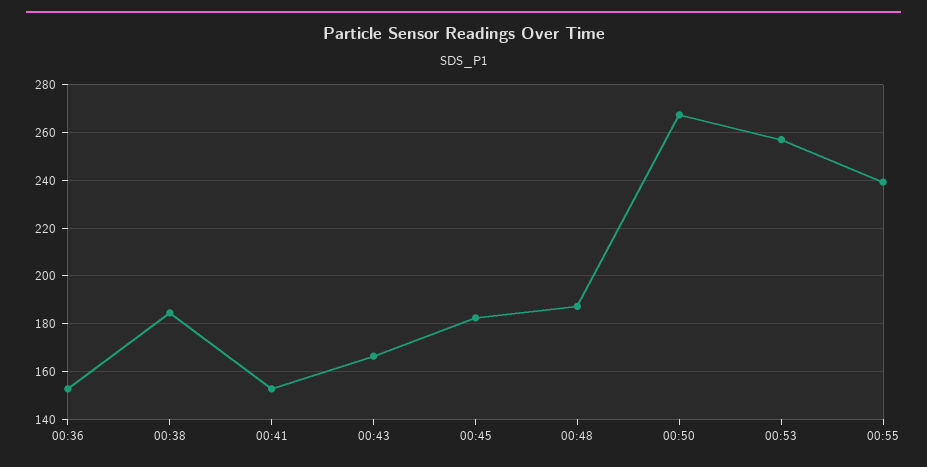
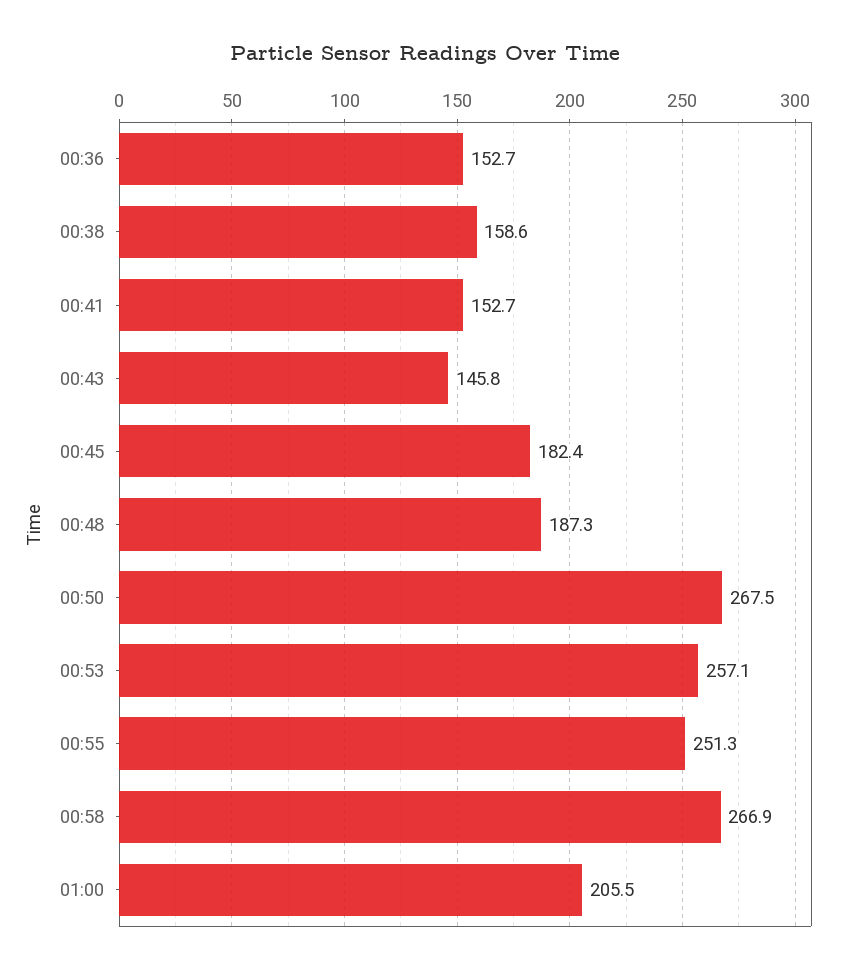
00:38: 185 -> 158.6
00:43: 165 -> 145.8
00:55: 240 -> 251.3
00:58: none -> 266.9
01:00: none -> 205.5

